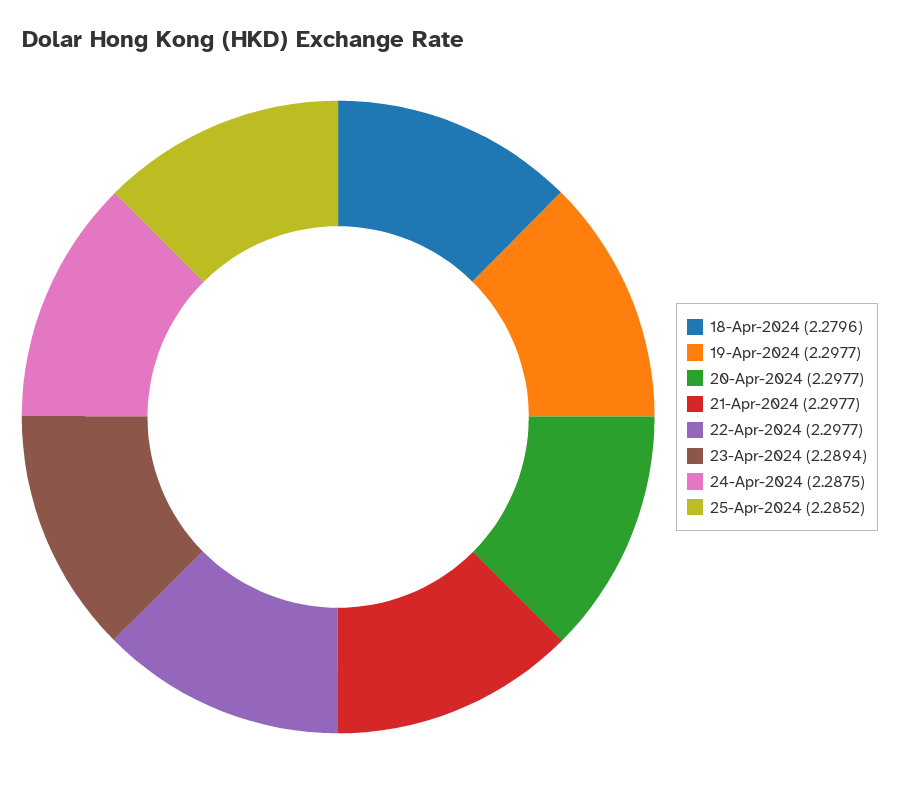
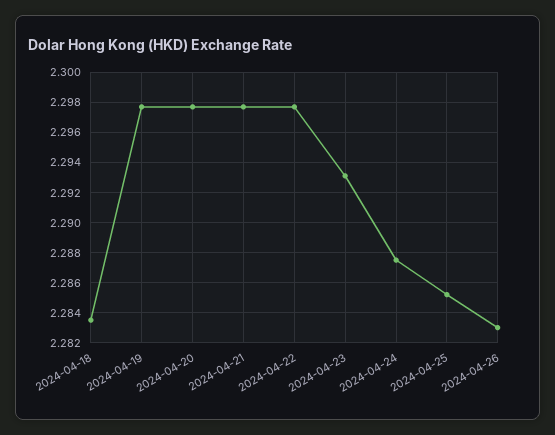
18-Apr-2024: 2.2796 -> 2.2835
23-Apr-2024: 2.2894 -> 2.293
2024-04-26: none -> 2.283

